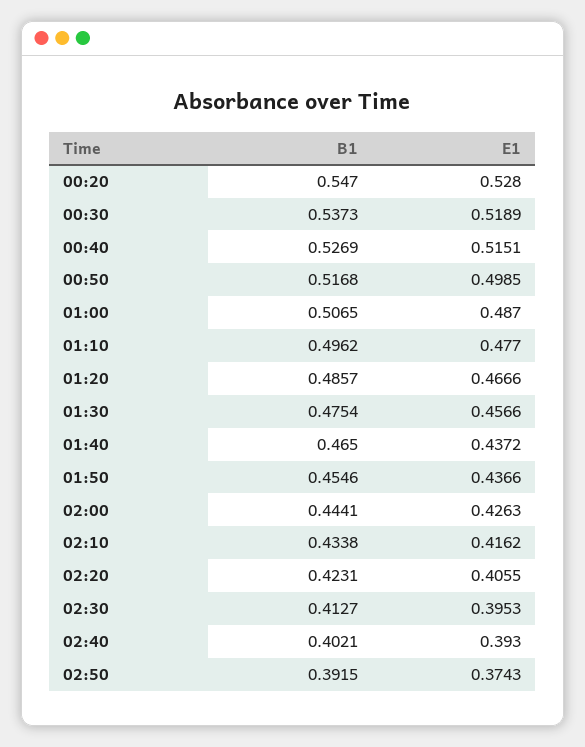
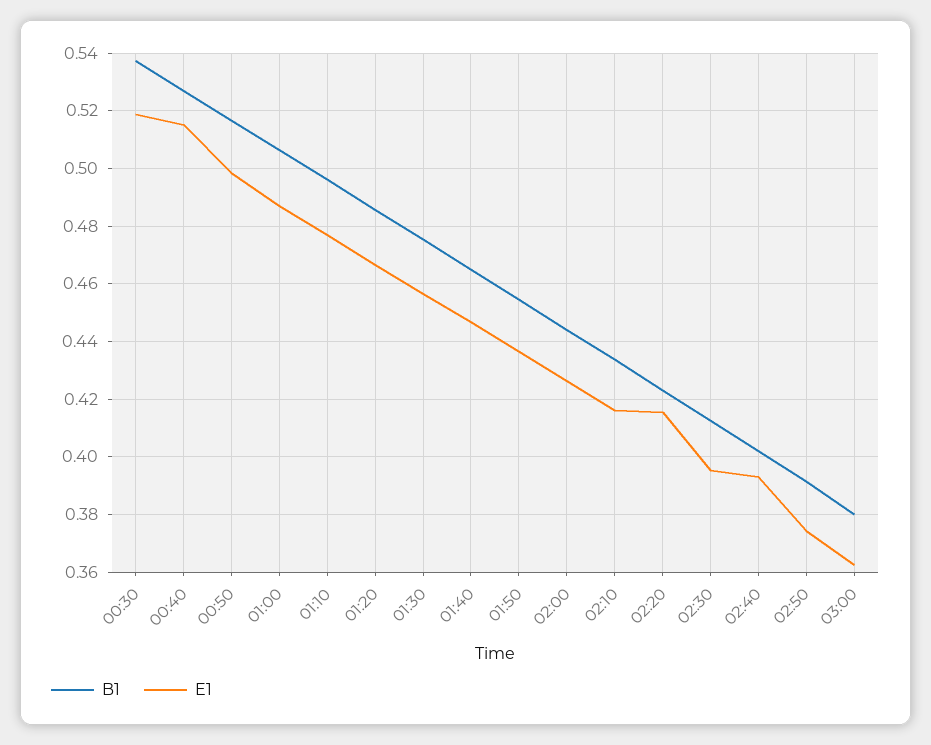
B1, 00:20: 0.547 -> none
E1, 00:20: 0.528 -> none
E1, 01:40: 0.4372 -> 0.4475
E1, 02:20: 0.4055 -> 0.415
B1, 03:00: none -> 0.38
E1, 03:00: none -> 0.3625

